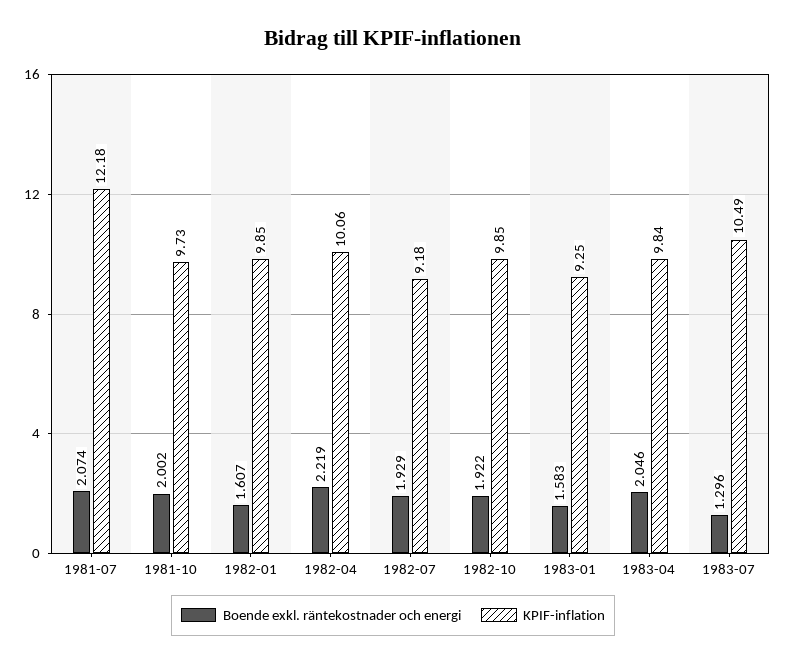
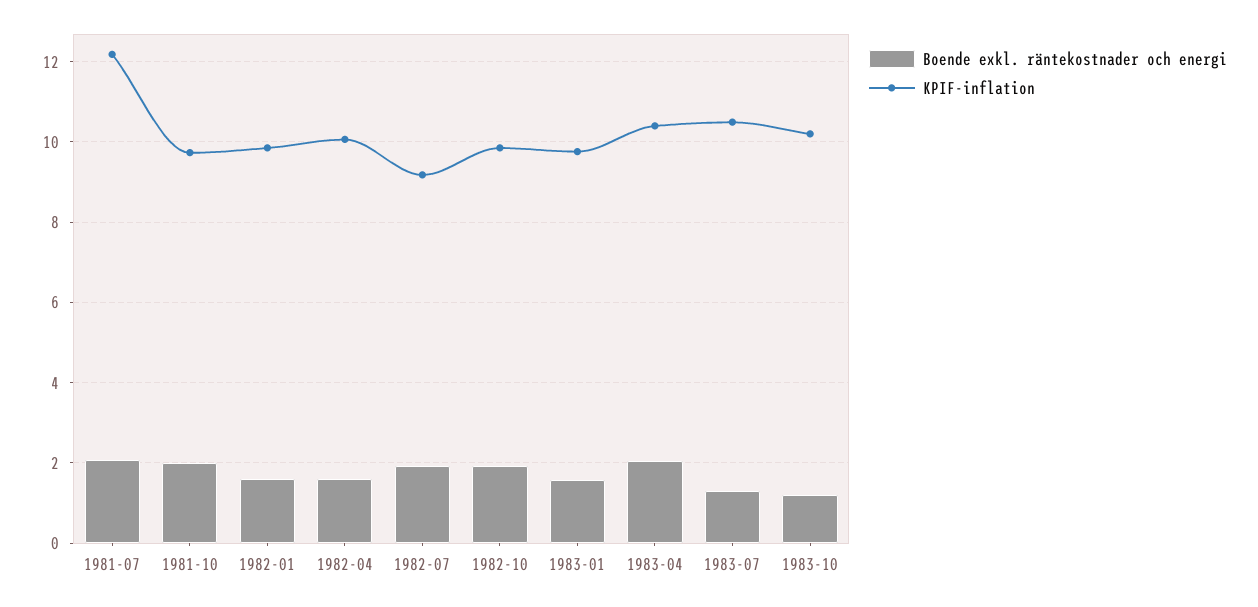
Boende exkl. räntekostnader och energi, 1982-04: 2.219 -> 1.6
KPIF-inflation, 1983-01: 9.25 -> 9.8
KPIF-inflation, 1983-04: 9.84 -> 10.4
Boende exkl. räntekostnader och energi, 1983-10: none -> 1.2
KPIF-inflation, 1983-10: none -> 10.2

